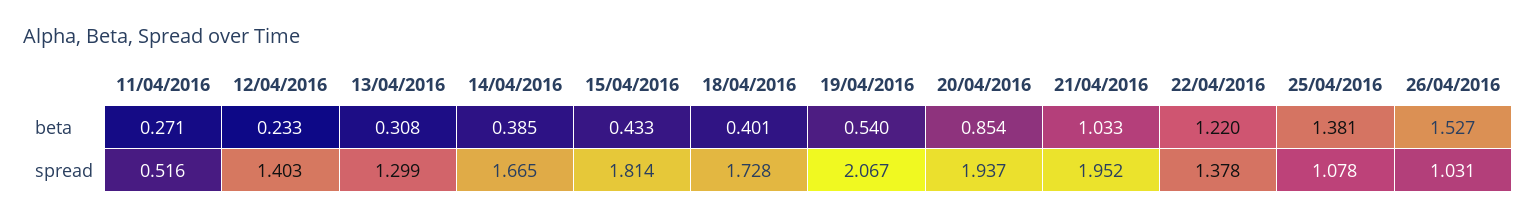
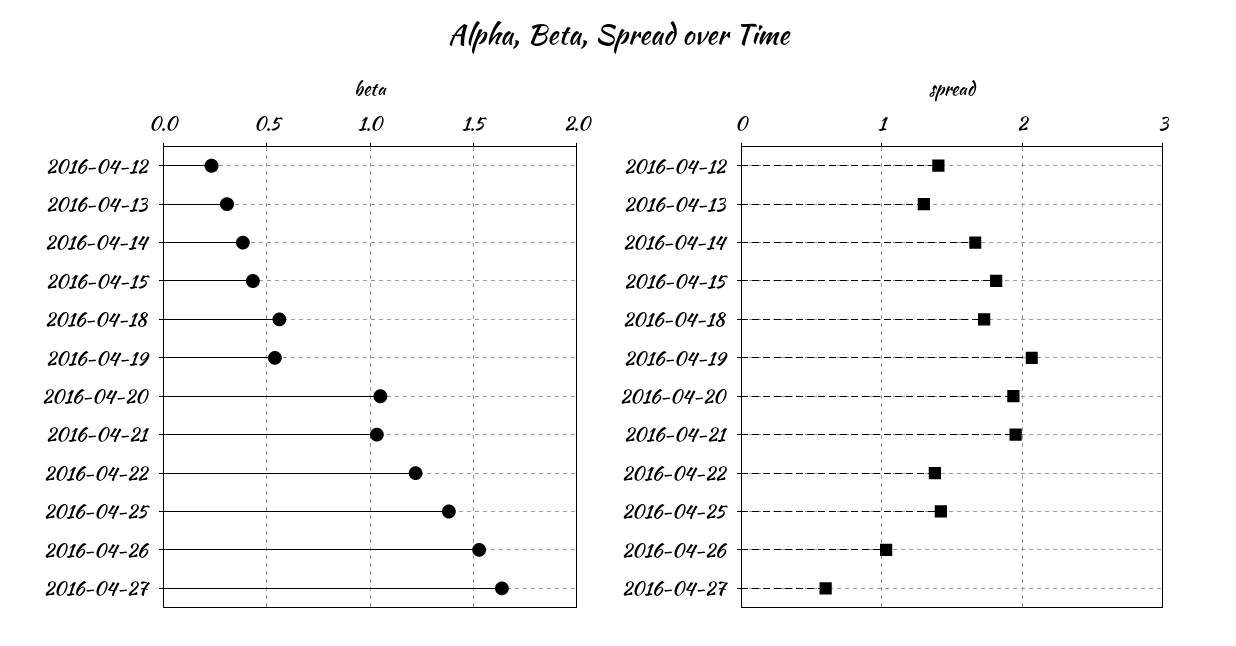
beta, 11/04/2016: 0.271 -> none
beta, 18/04/2016: 0.401 -> 0.55
beta, 20/04/2016: 0.854 -> 1.05
spread, 11/04/2016: 0.516 -> none
spread, 25/04/2016: 1.078 -> 1.4
beta, 2016-04-27: none -> 1.65
spread, 2016-04-27: none -> 0.6

